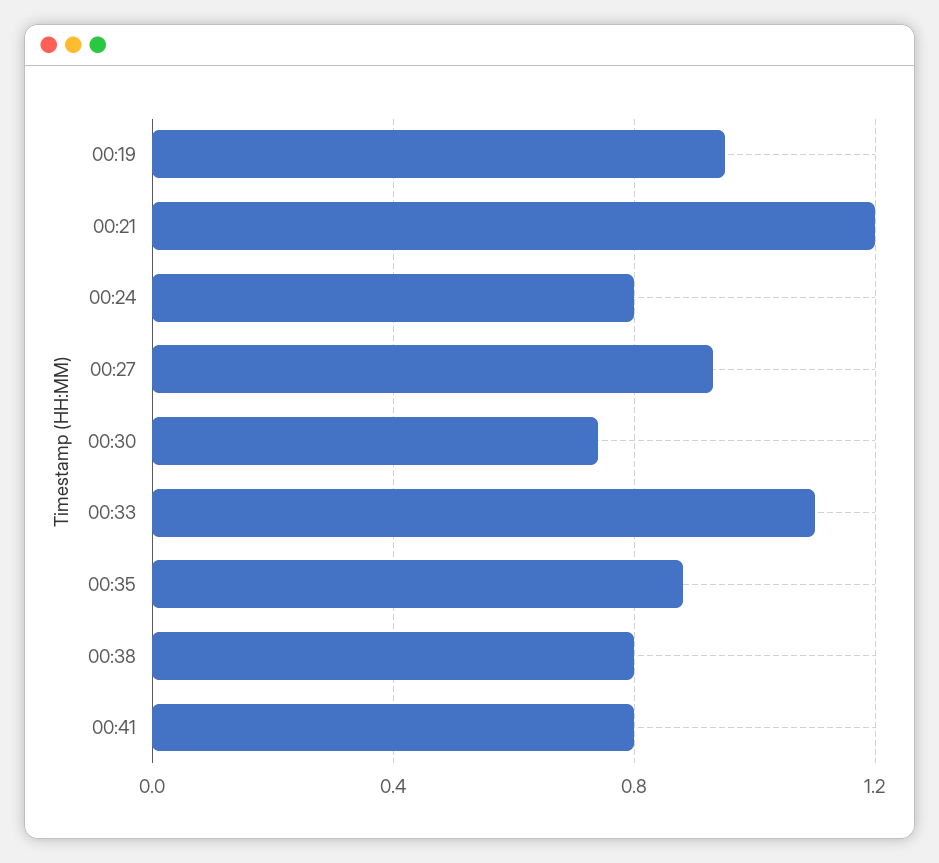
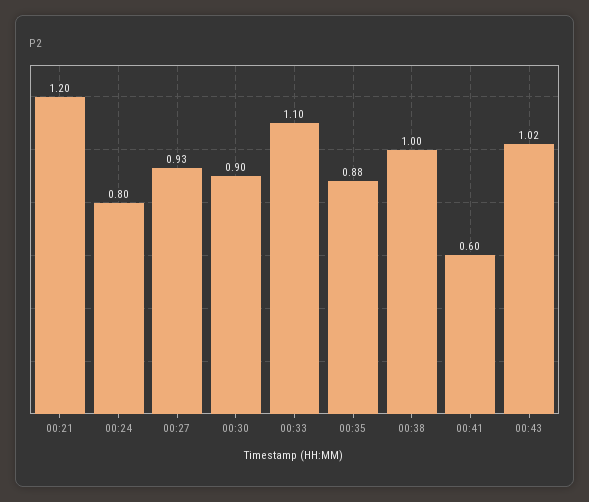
00:19: 0.95 -> none
00:30: 0.75 -> 0.9
00:38: 0.8 -> 1
00:41: 0.8 -> 0.6
00:43: none -> 1.02

